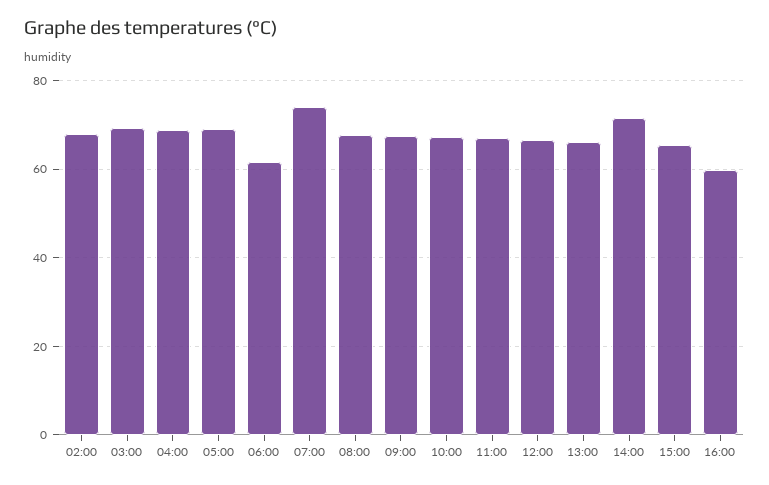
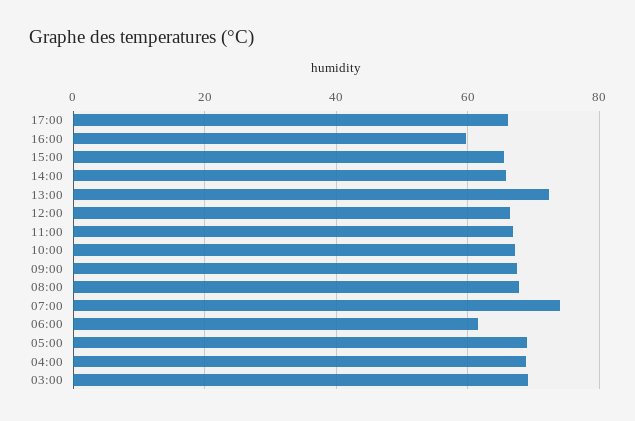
02:00: 68 -> none
13:00: 66 -> 72
14:00: 72 -> 66
17:00: none -> 66

